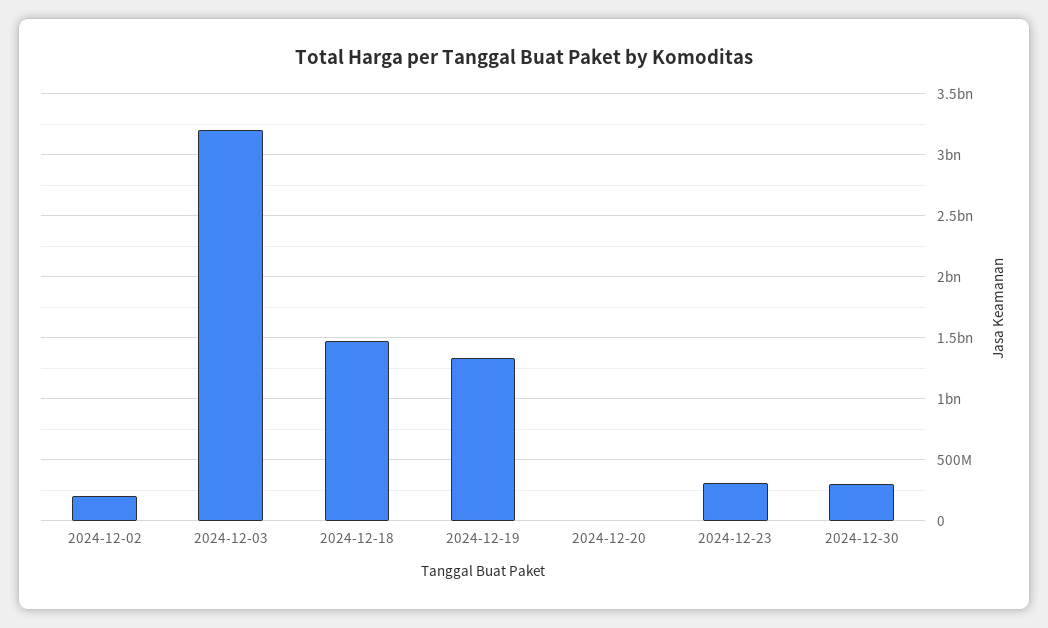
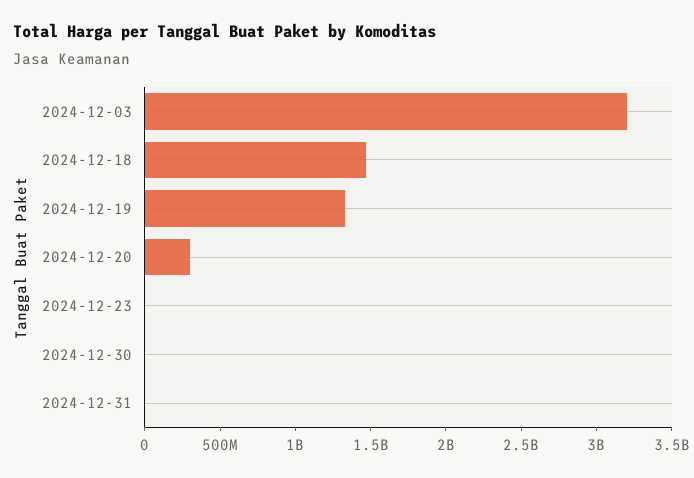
2024-12-02: 200000000 -> none
2024-12-20: 0 -> 300000000
2024-12-23: 300000000 -> 0
2024-12-30: 300000000 -> 0
2024-12-31: none -> 0

